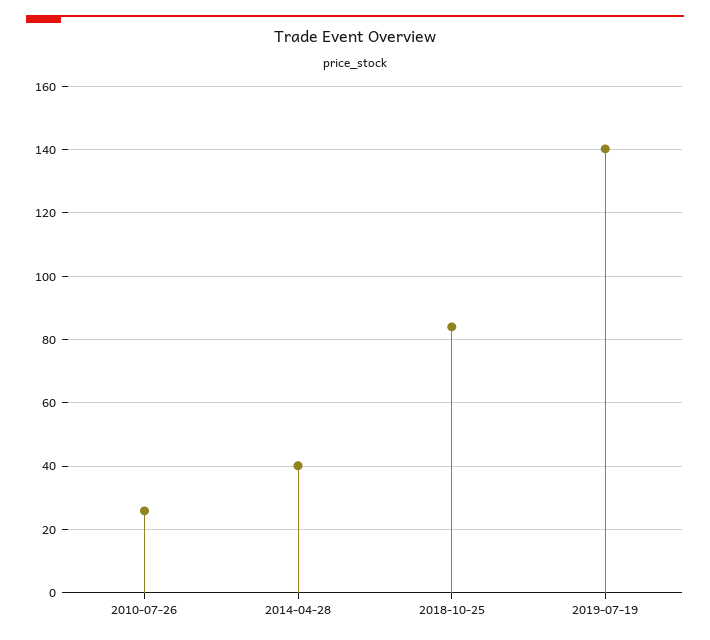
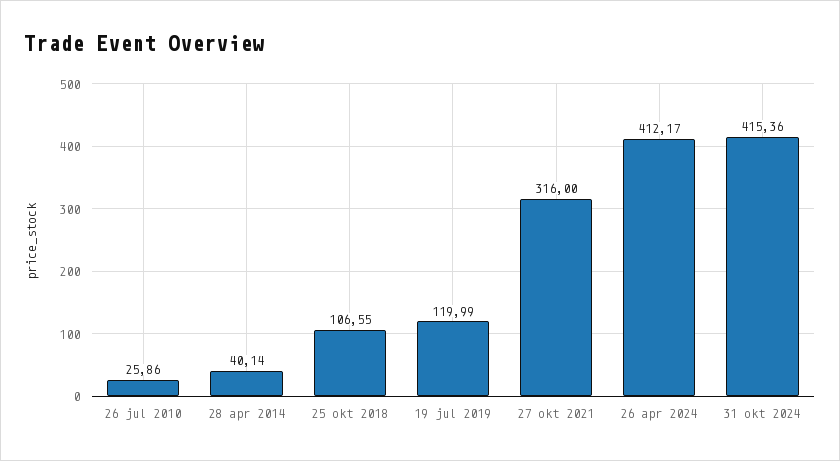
2018-10-25: 84 -> 106.55
2019-07-19: 140 -> 119.99
27 okt 2021: none -> 316
26 apr 2024: none -> 412.17
31 okt 2024: none -> 415.36

